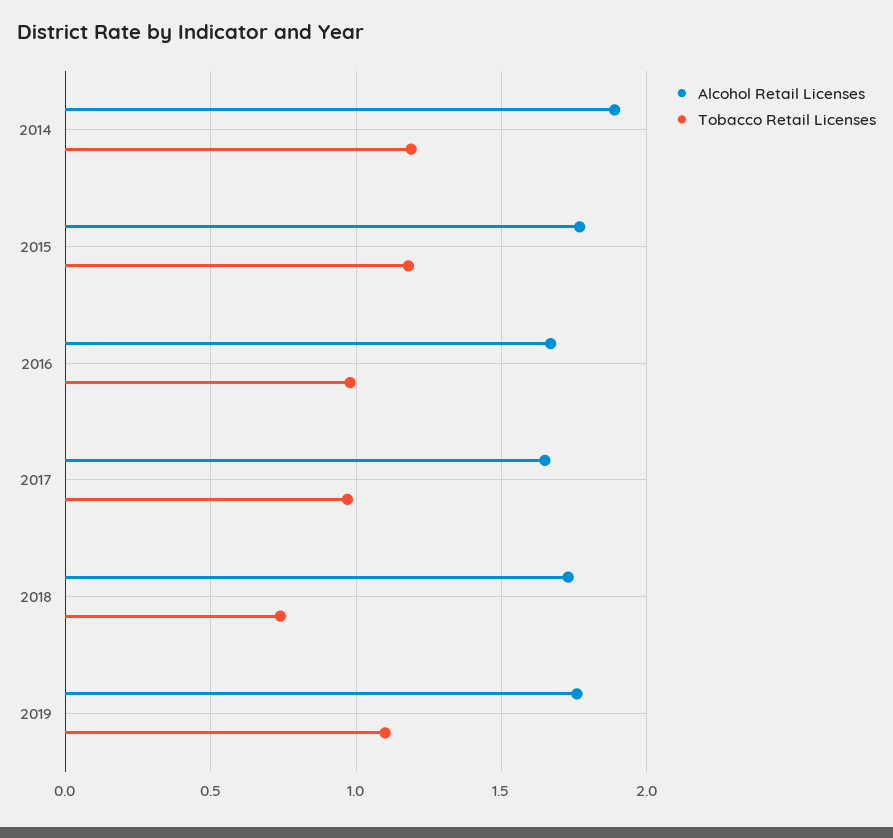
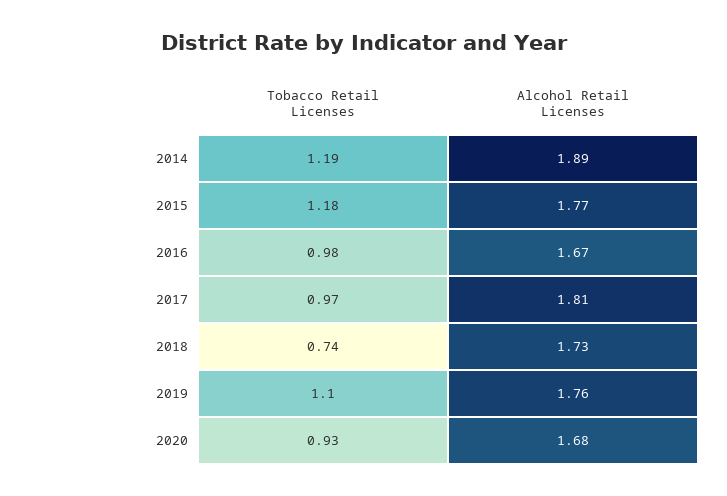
Alcohol Retail Licenses, 2017: 1.65 -> 1.81
Tobacco Retail Licenses, 2020: none -> 0.93
Alcohol Retail Licenses, 2020: none -> 1.68

